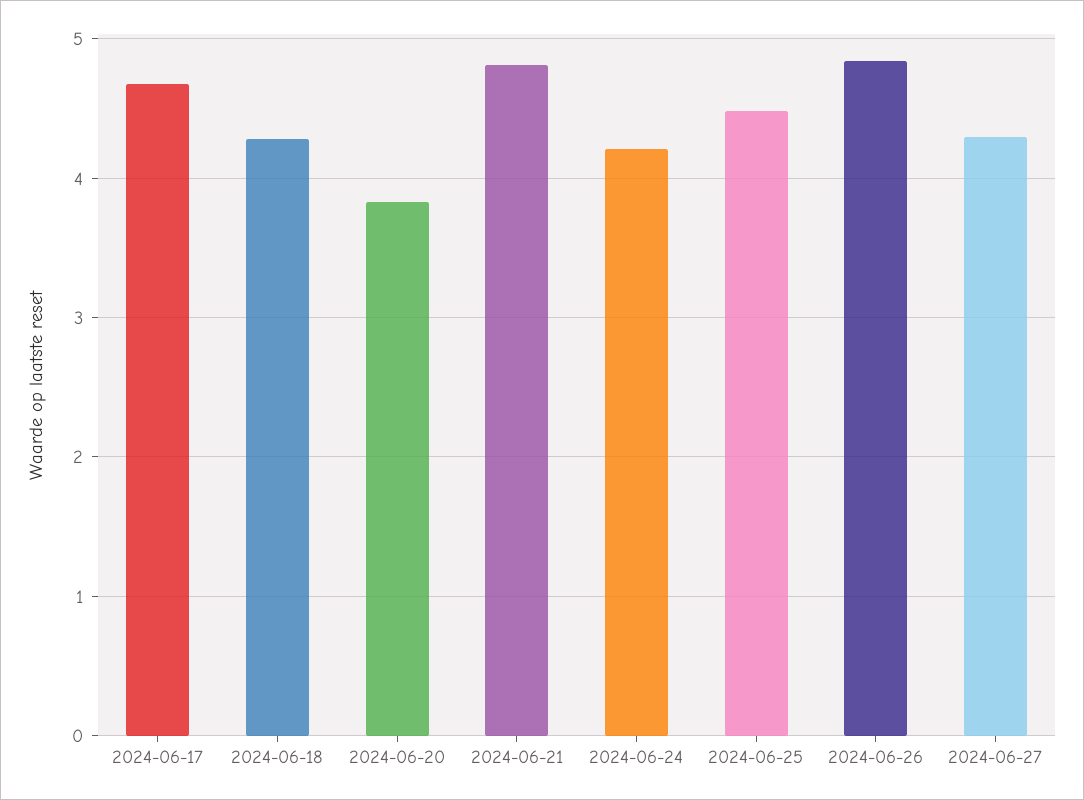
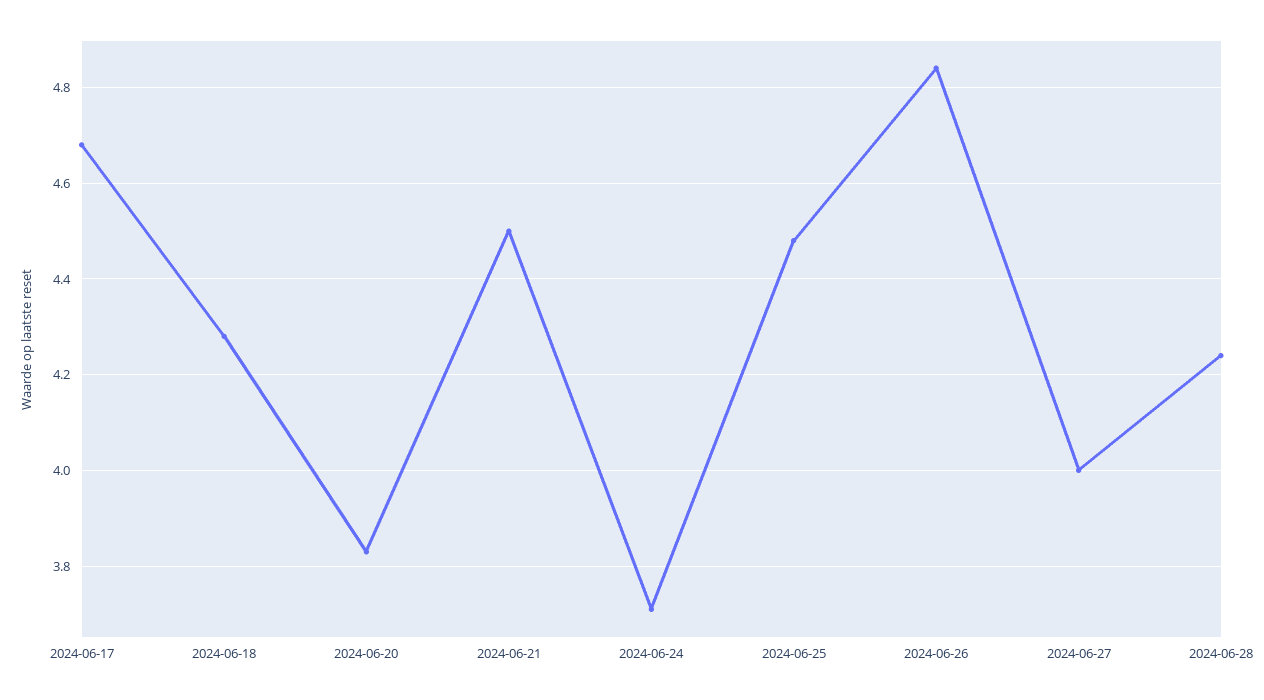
2024-06-21: 4.8 -> 4.5
2024-06-24: 4.2 -> 3.7
2024-06-27: 4.3 -> 4
2024-06-28: none -> 4.25

